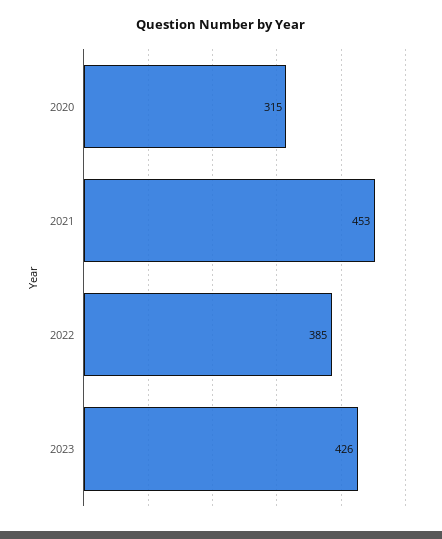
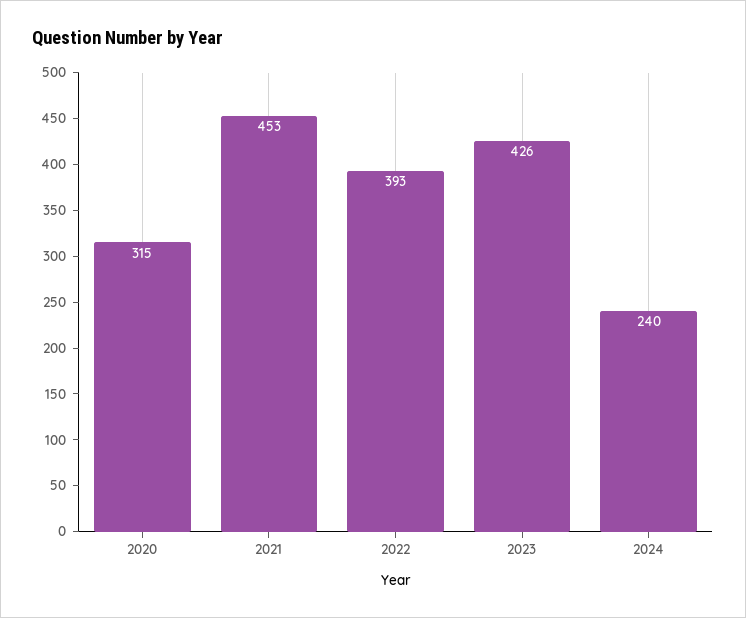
2022: 385 -> 393
2024: none -> 240

